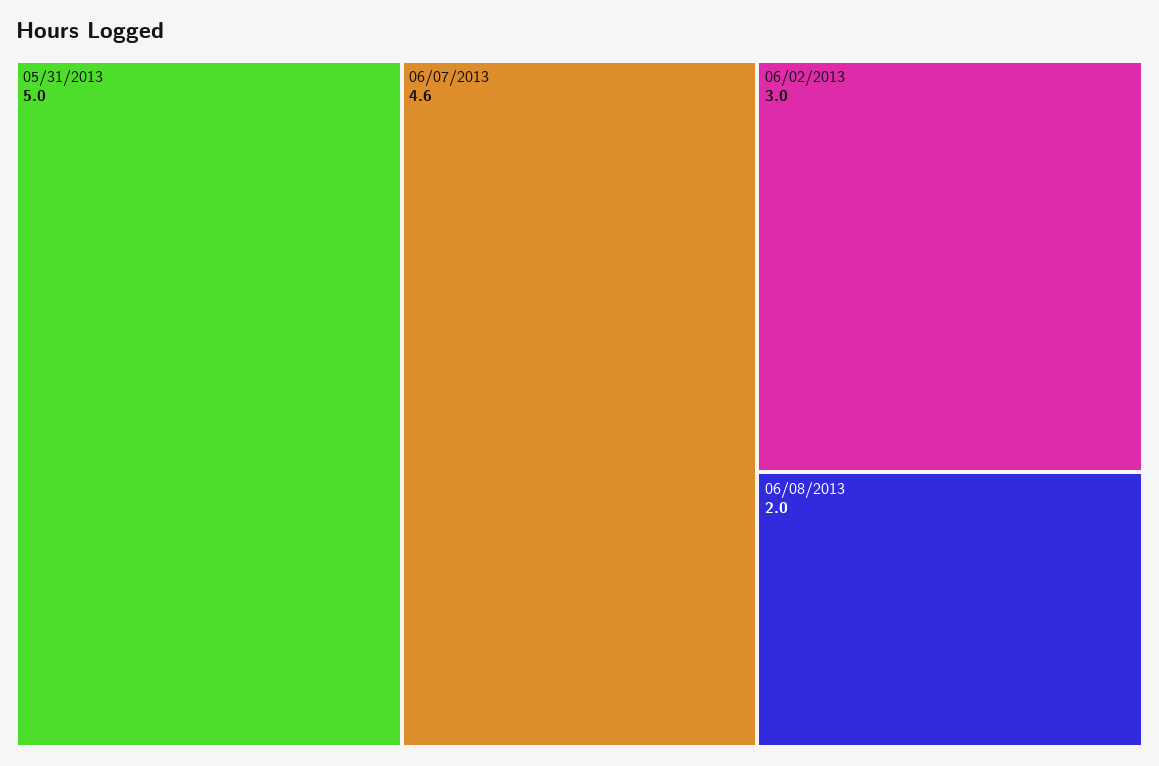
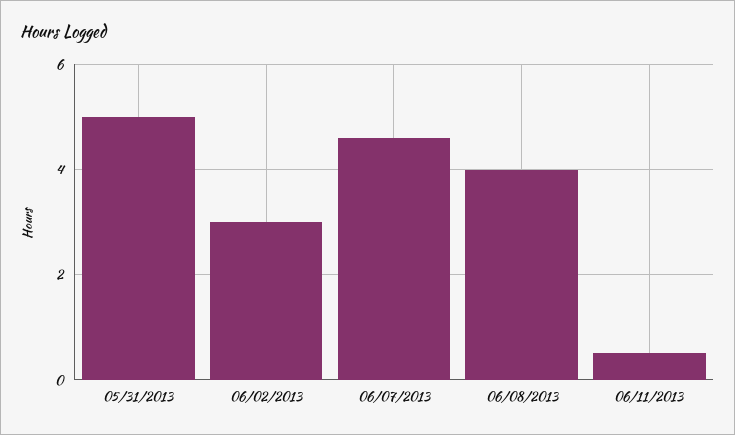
06/08/2013: 2 -> 4
06/11/2013: none -> 0.5

